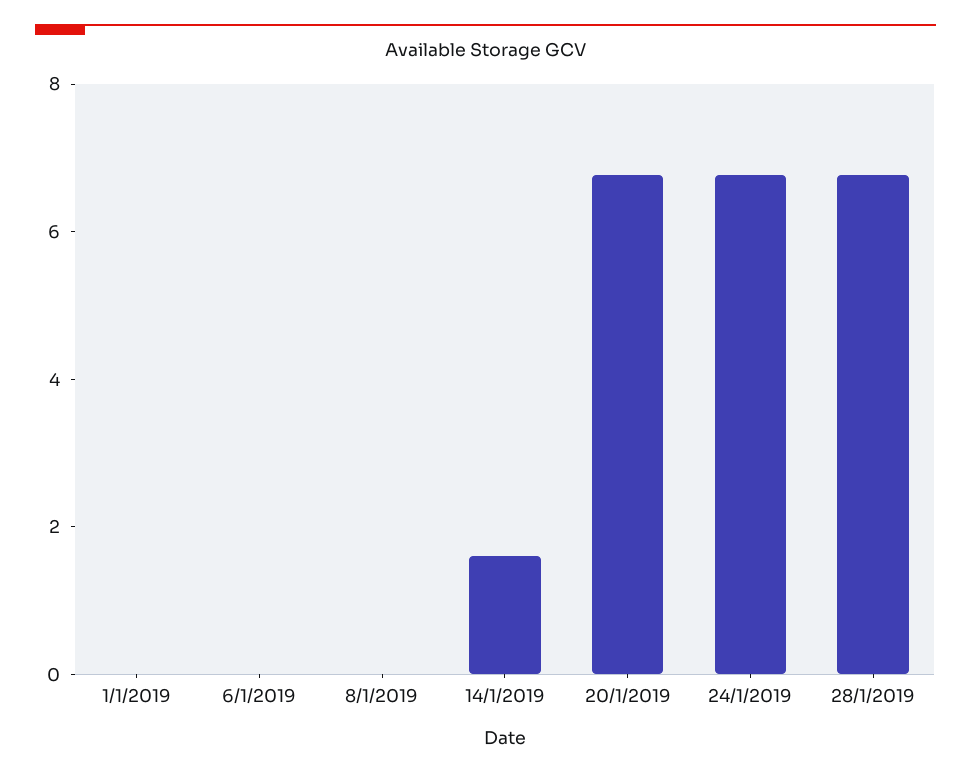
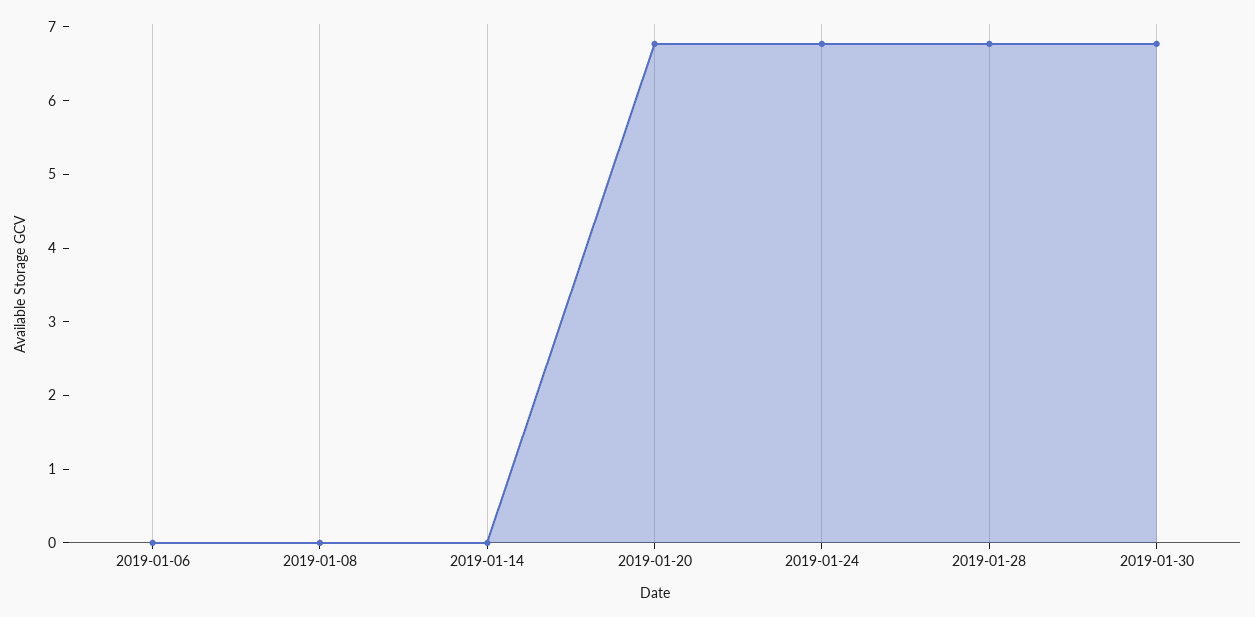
1/1/2019: 0 -> none
14/1/2019: 1.5 -> 0
2019-01-30: none -> 6.8

